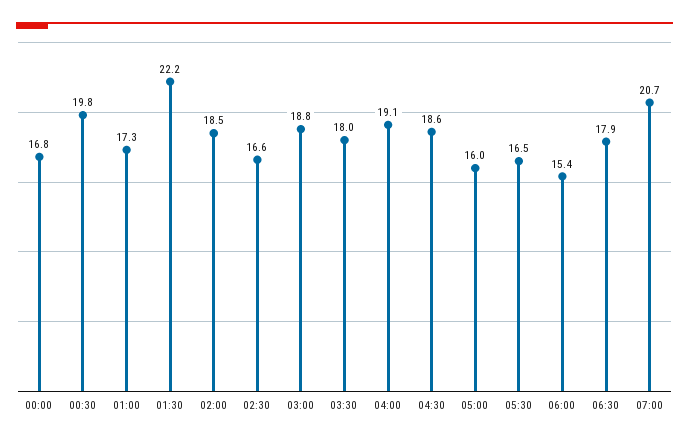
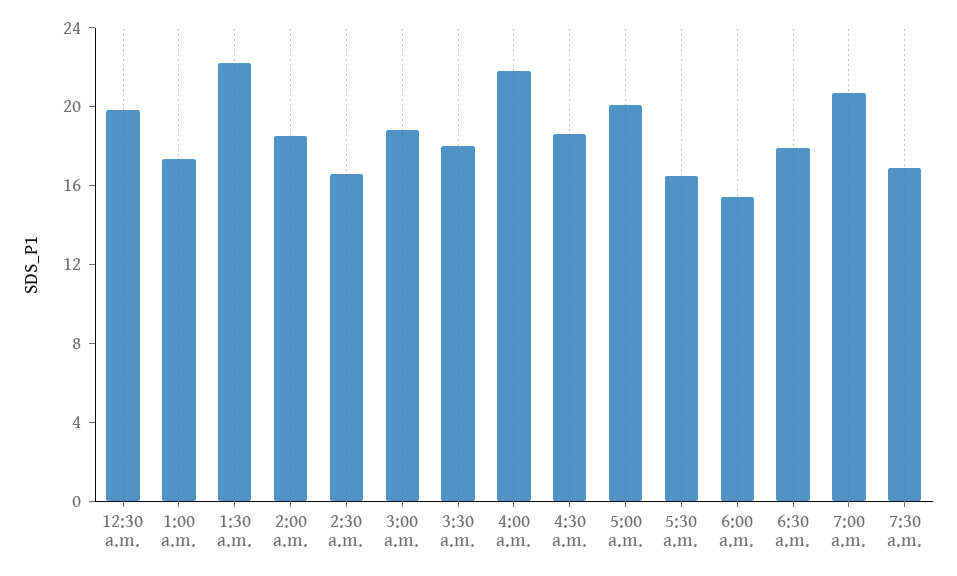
00:00: 16.8 -> none
04:00: 19.1 -> 22
05:00: 16 -> 20
7:30 a.m.: none -> 17

